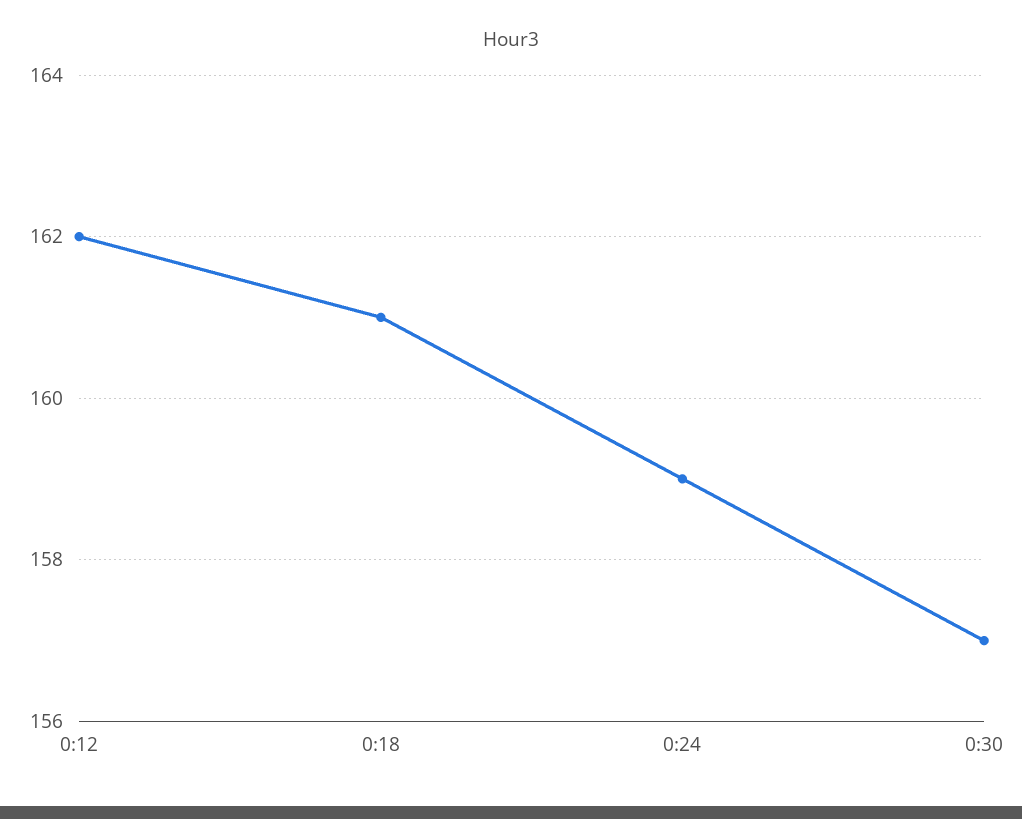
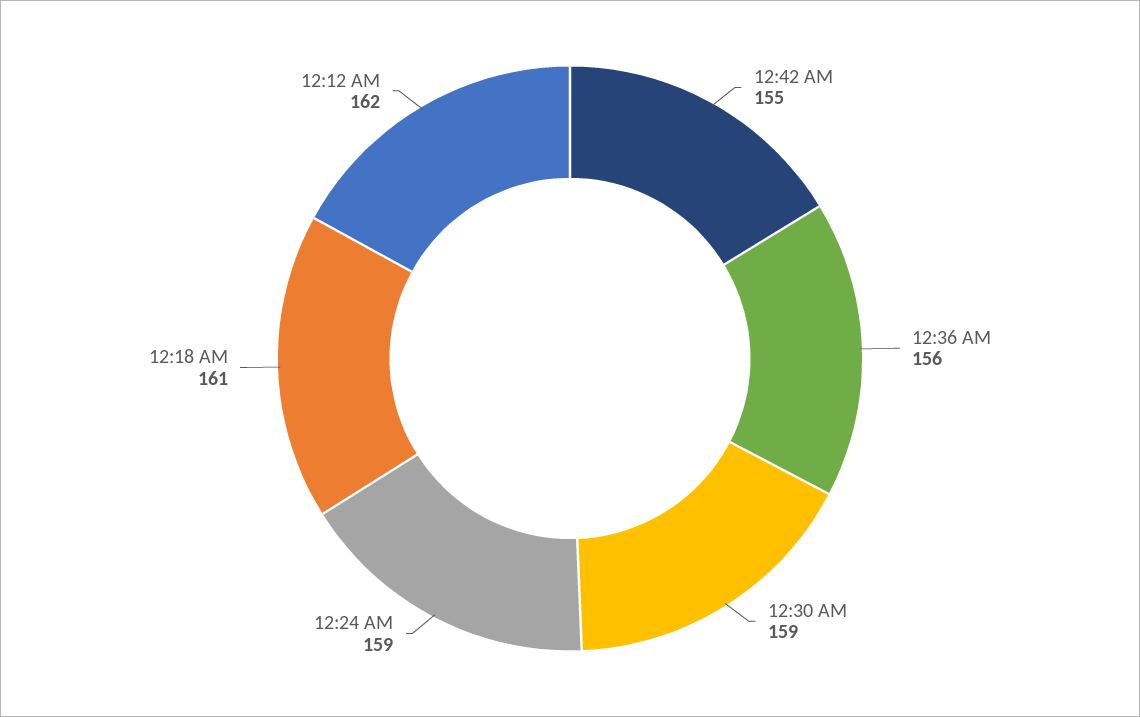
0:30: 157 -> 159
12:42 AM: none -> 155
12:36 AM: none -> 156

